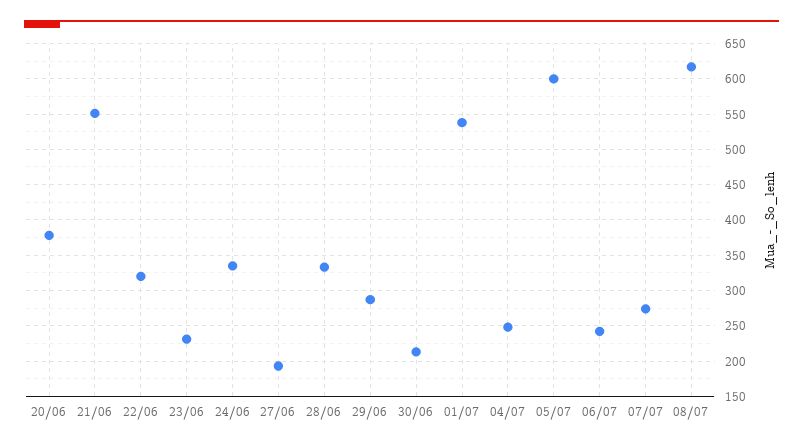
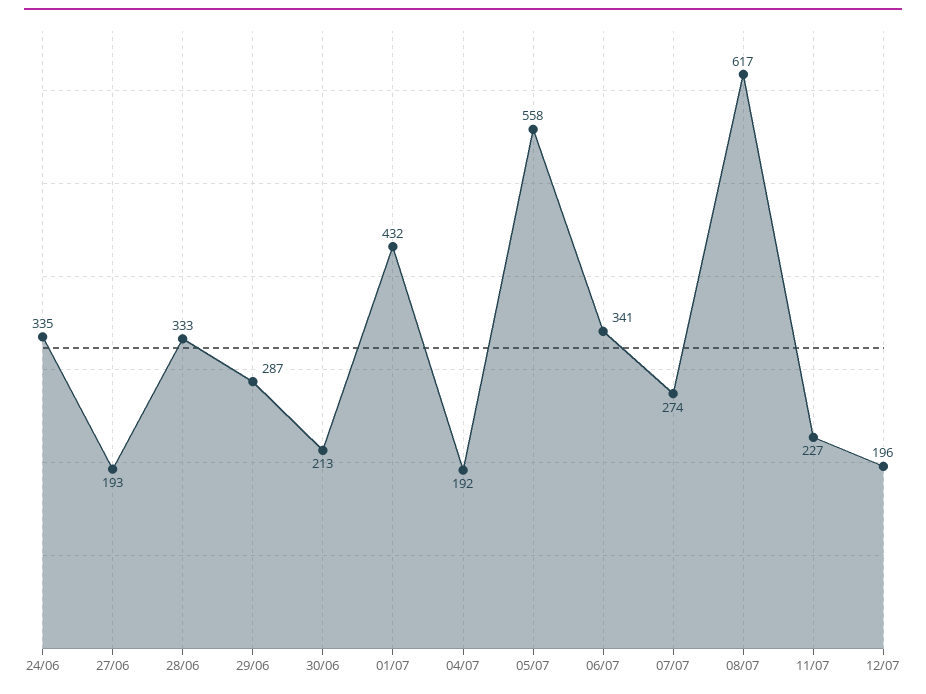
20/06: 380 -> none
21/06: 550 -> none
22/06: 320 -> none
23/06: 230 -> none
01/07: 540 -> 432
04/07: 250 -> 192
05/07: 600 -> 558
06/07: 240 -> 341
11/07: none -> 227
12/07: none -> 196

